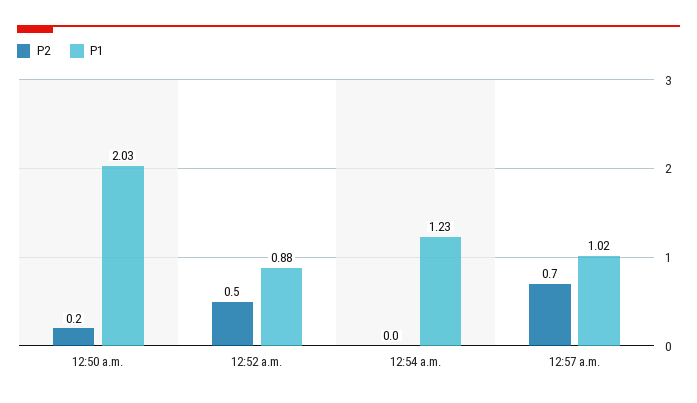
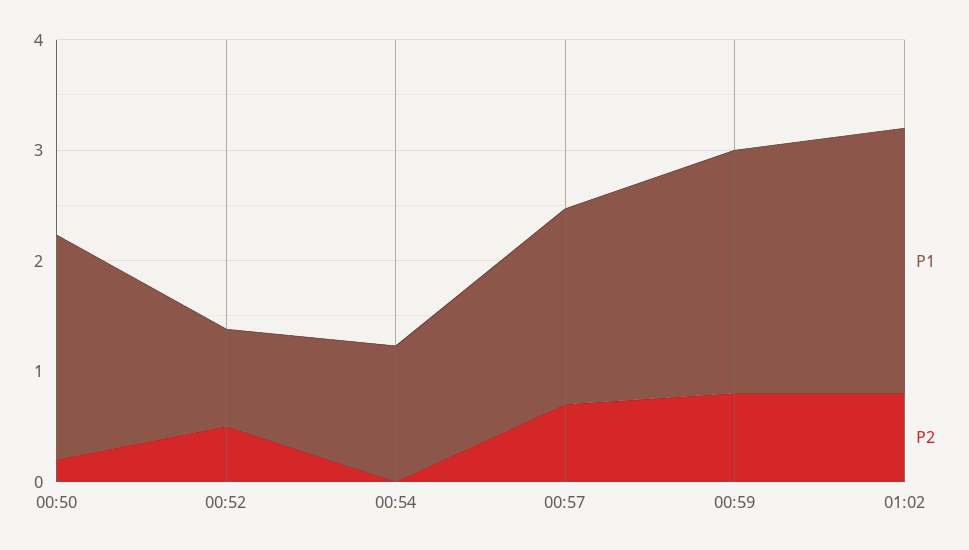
P1, 12:57 a.m.: 1.02 -> 1.8
P1, 00:59: none -> 2.2
P2, 00:59: none -> 0.8
P1, 01:02: none -> 2.4
P2, 01:02: none -> 0.8

